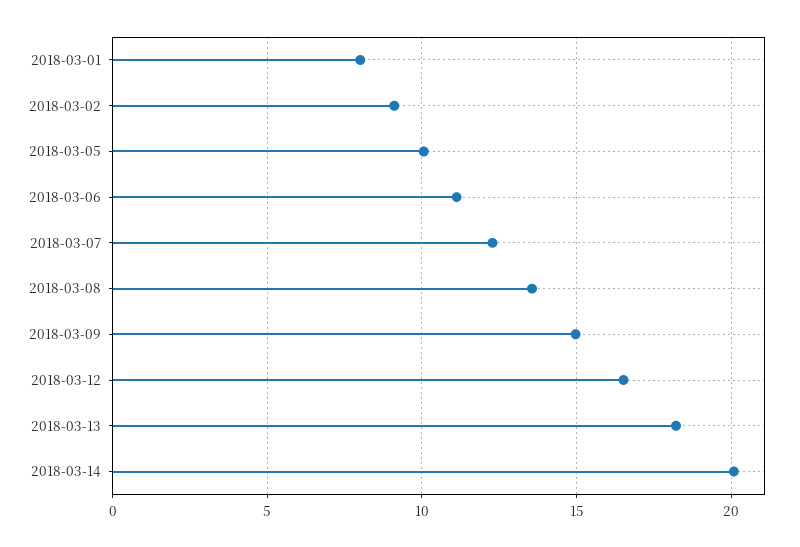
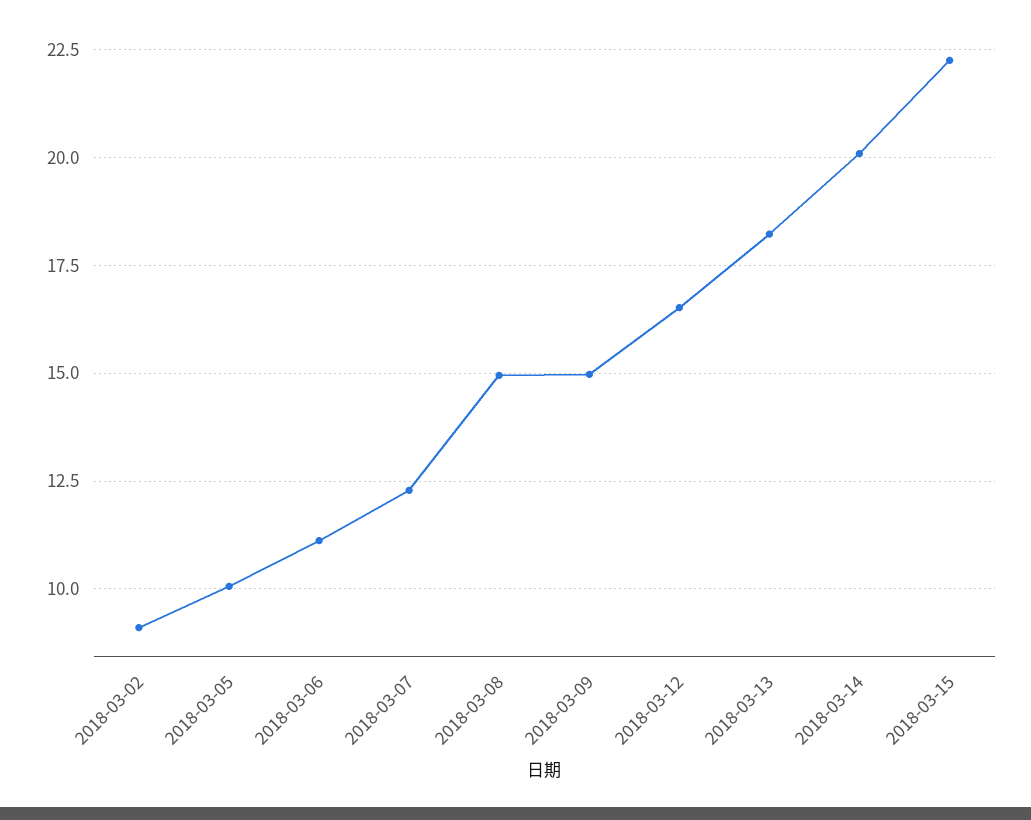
2018-03-01: 8 -> none
2018-03-08: 13.5 -> 15
2018-03-15: none -> 22.25

